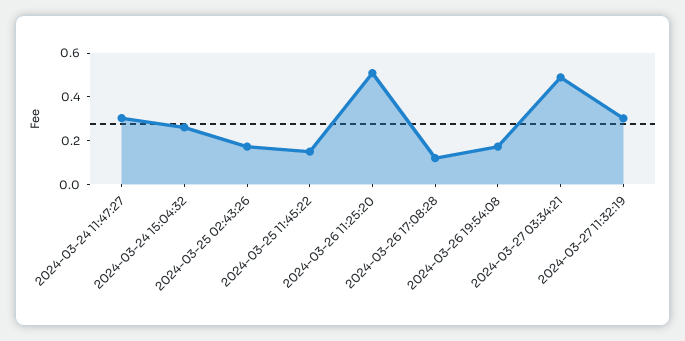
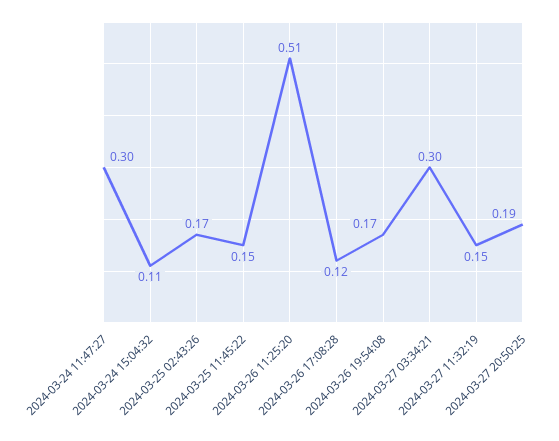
2024-03-24 15:04:32: 0.25 -> 0.11
2024-03-27 03:34:21: 0.5 -> 0.3
2024-03-27 11:32:19: 0.3 -> 0.15
2024-03-27 20:50:25: none -> 0.19

